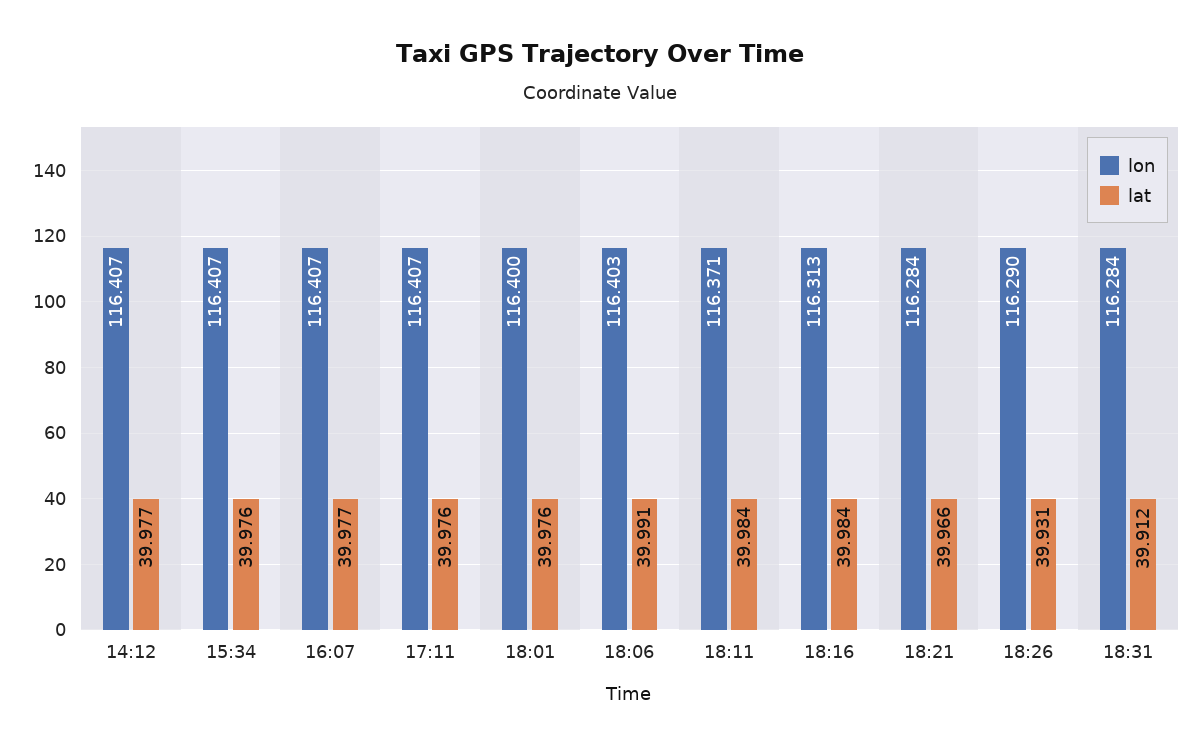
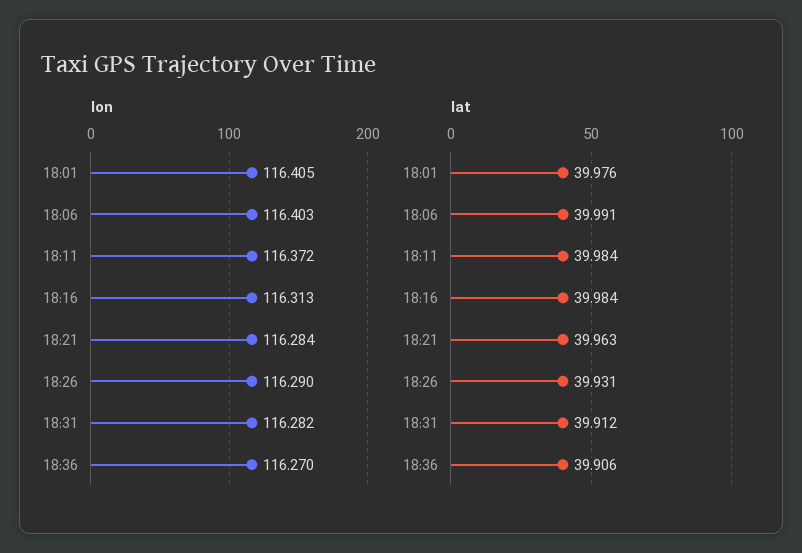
lon, 14:12: 116.407 -> none
lat, 14:12: 39.977 -> none
lon, 15:34: 116.407 -> none
lat, 15:34: 39.976 -> none
lon, 16:07: 116.407 -> none
lat, 16:07: 39.977 -> none
lon, 17:11: 116.407 -> none
lat, 17:11: 39.976 -> none
lon, 18:01: 116.4 -> 116.405
lon, 18:11: 116.371 -> 116.372
lat, 18:21: 39.966 -> 39.963
lon, 18:31: 116.284 -> 116.282
lon, 18:36: none -> 116.27
lat, 18:36: none -> 39.906

